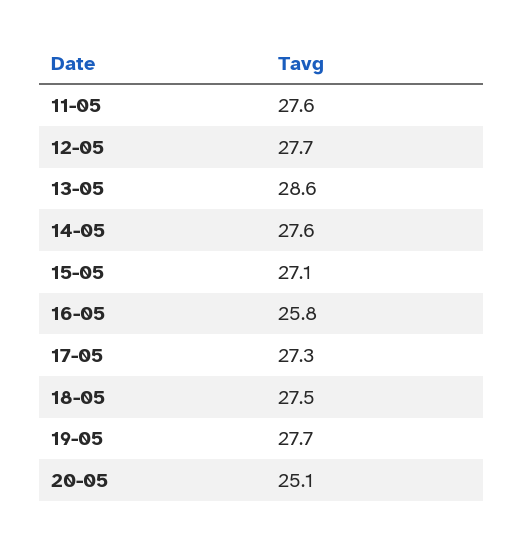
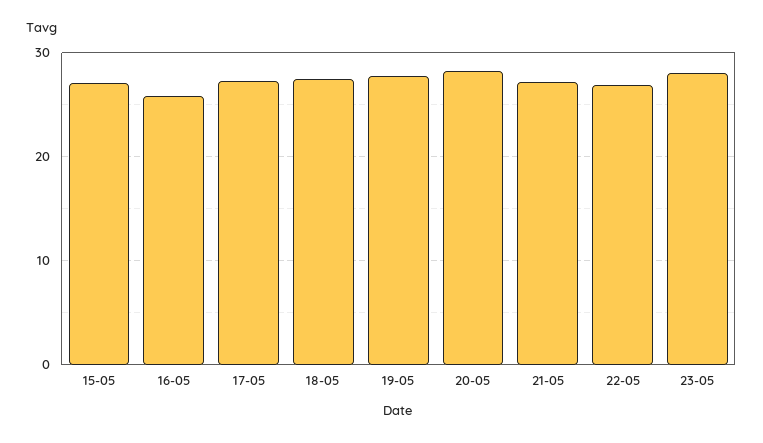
11-05: 27.6 -> none
12-05: 27.7 -> none
13-05: 28.6 -> none
14-05: 27.6 -> none
20-05: 25.1 -> 28
21-05: none -> 27
22-05: none -> 27
23-05: none -> 28

